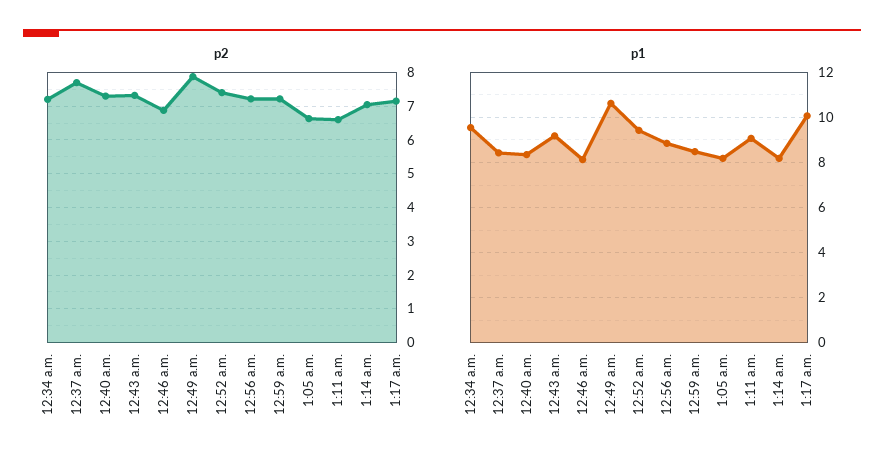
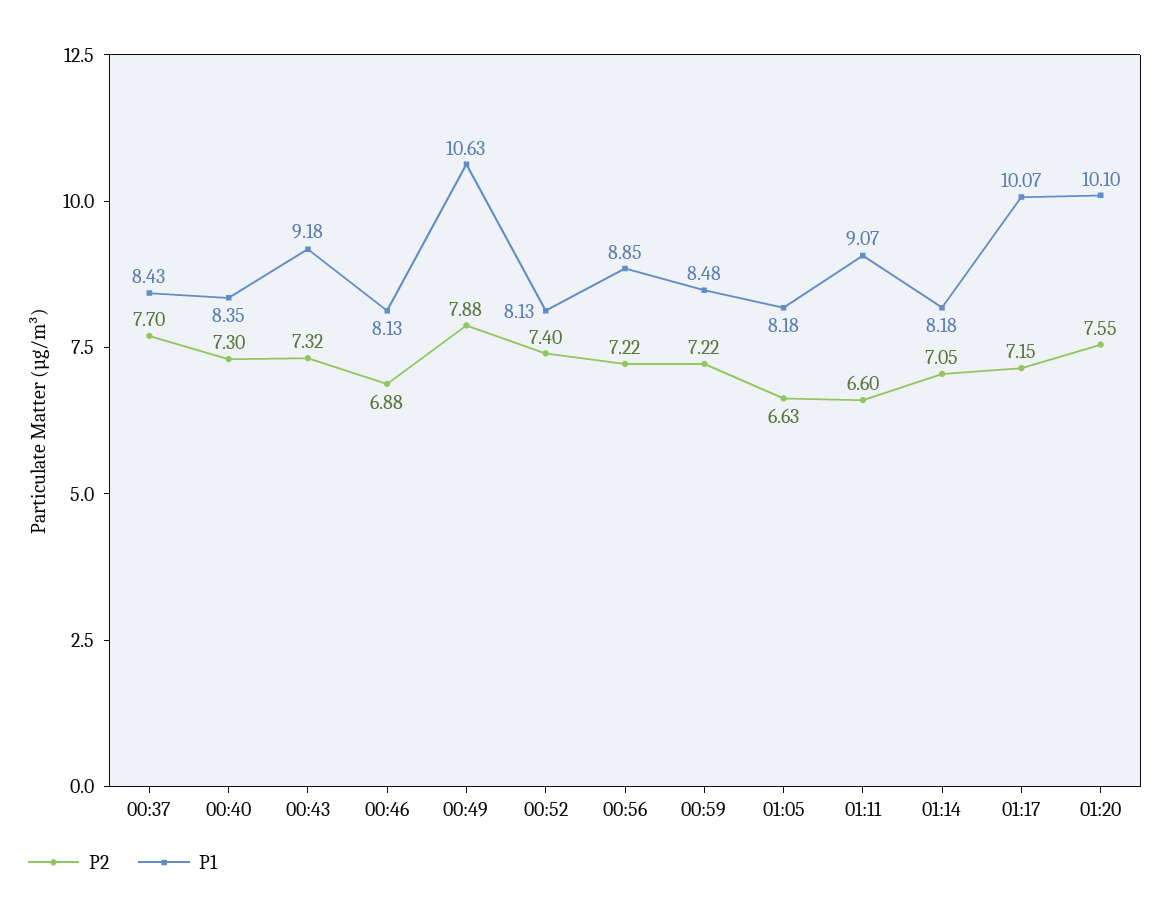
p2, 12:34 a.m.: 7.2 -> none
p1, 12:34 a.m.: 9.5 -> none
p1, 12:52 a.m.: 9.5 -> 8.13
p2, 01:20: none -> 7.55
p1, 01:20: none -> 10.1

